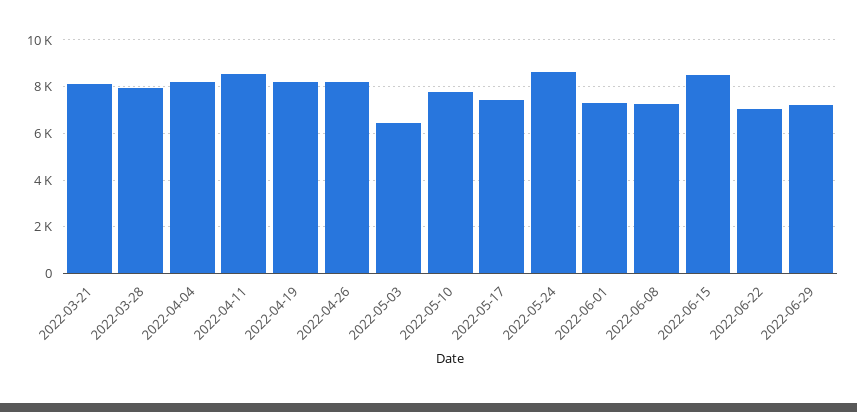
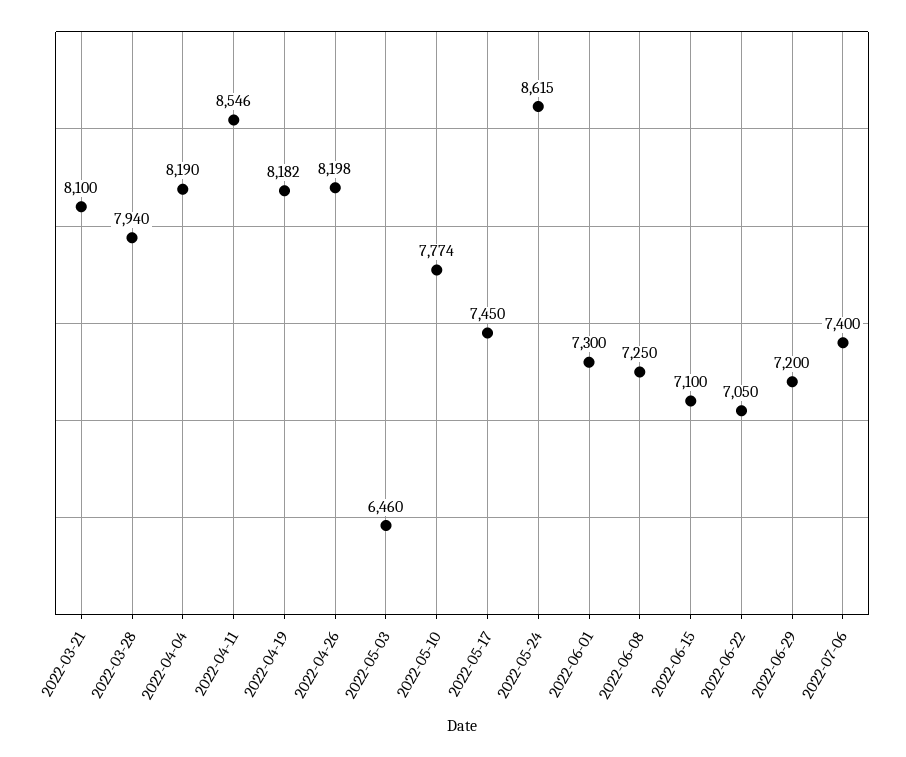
2022-06-15: 8500 -> 7100
2022-07-06: none -> 7400

